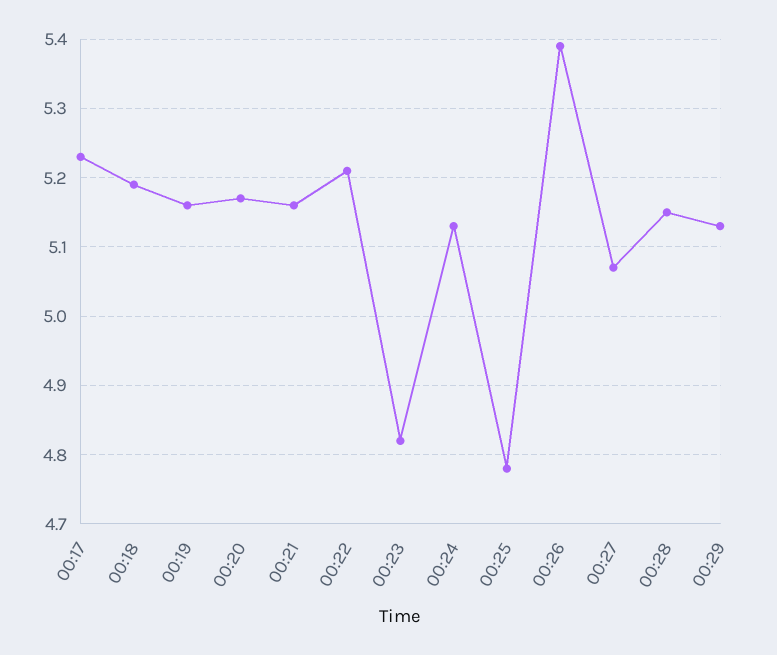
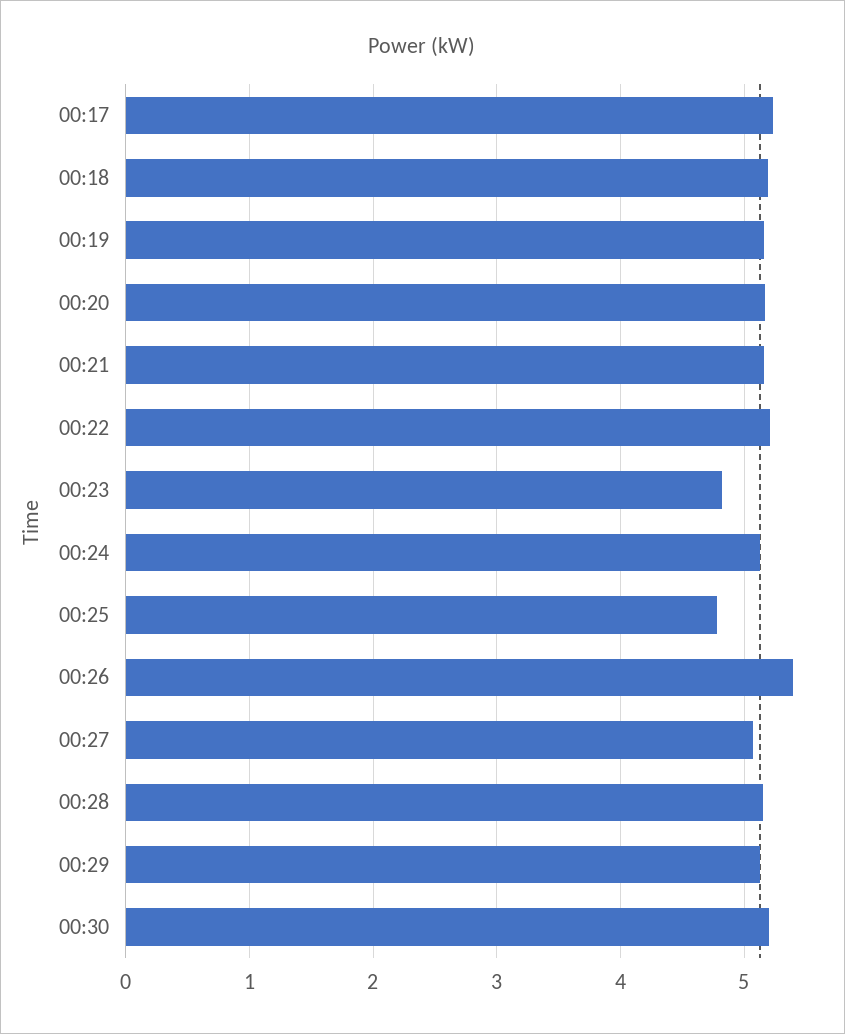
00:30: none -> 5.2

